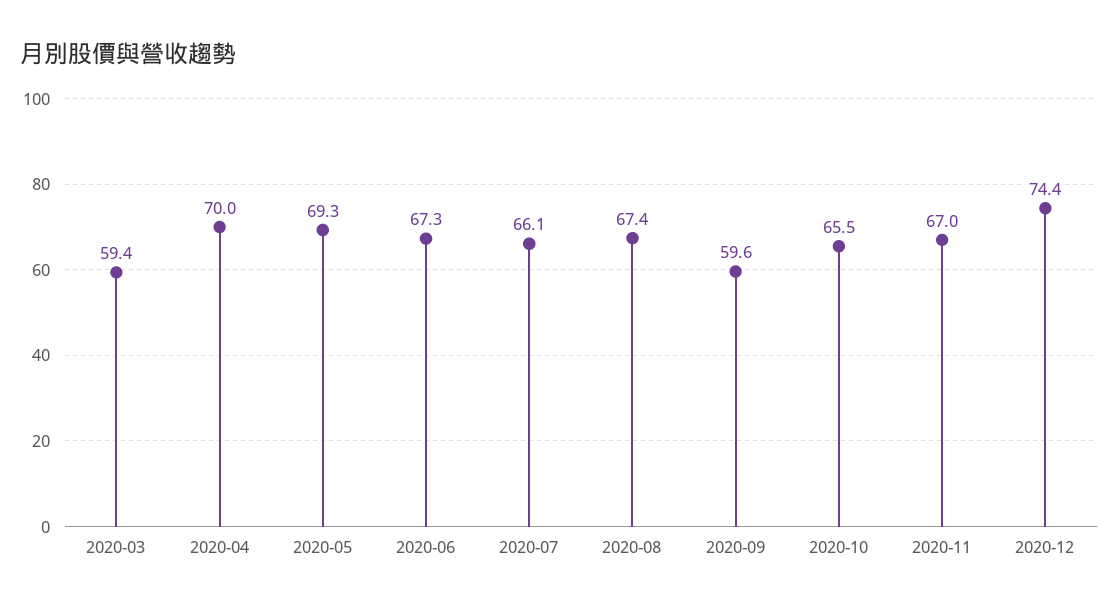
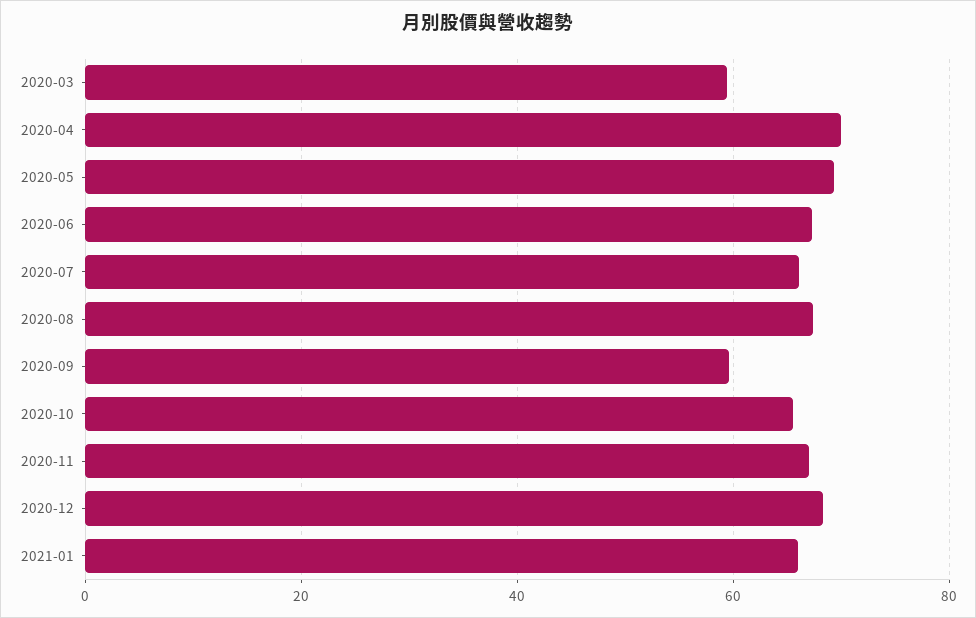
2020-12: 74.4 -> 68
2021-01: none -> 66

